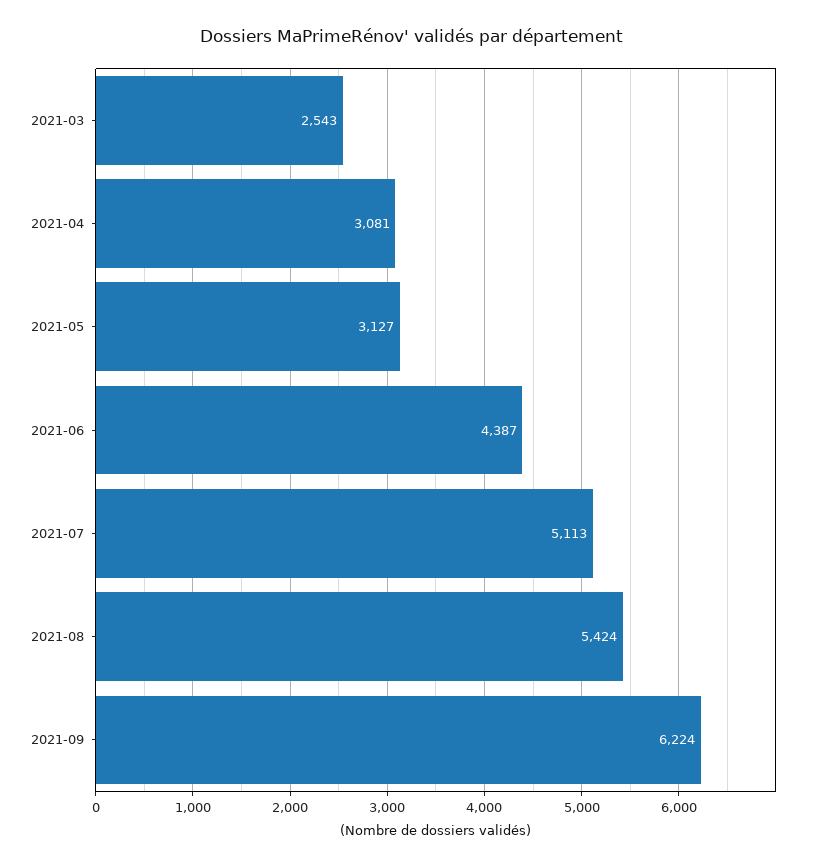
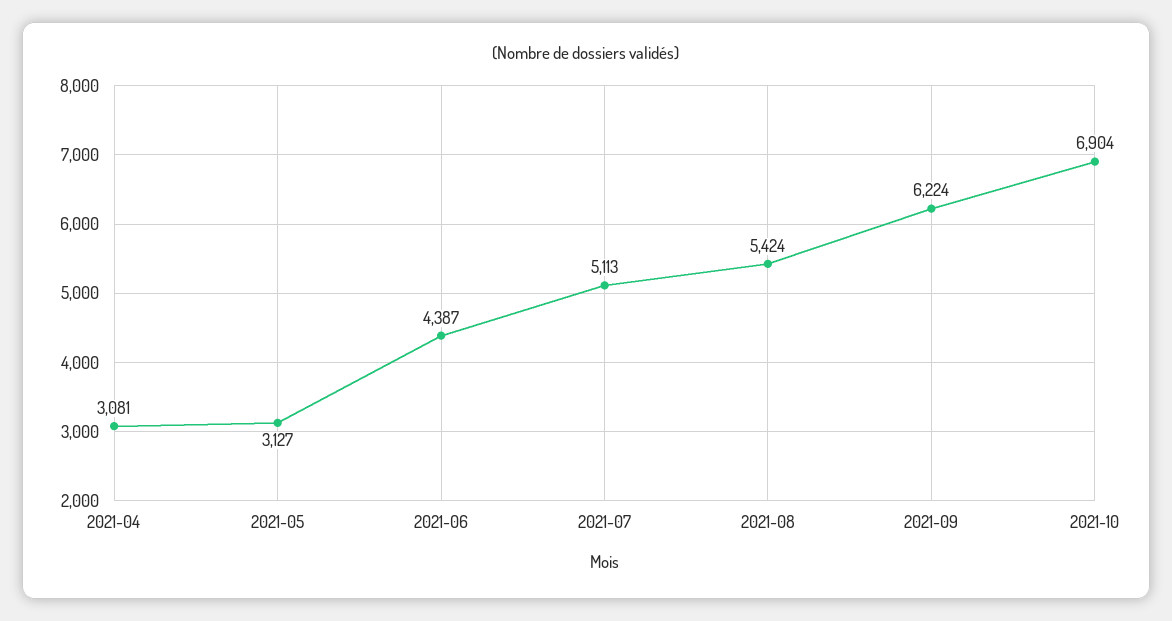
2021-03: 2543 -> none
2021-10: none -> 6904

